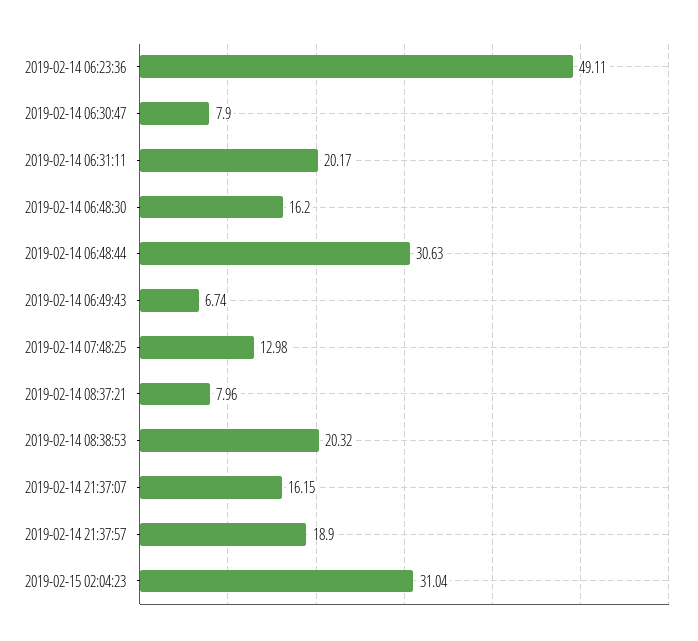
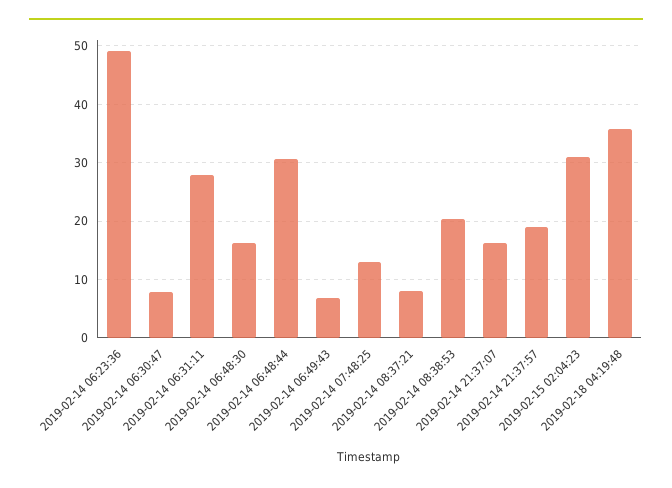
2019-02-14 06:31:11: 20.17 -> 28
2019-02-18 04:19:48: none -> 36

